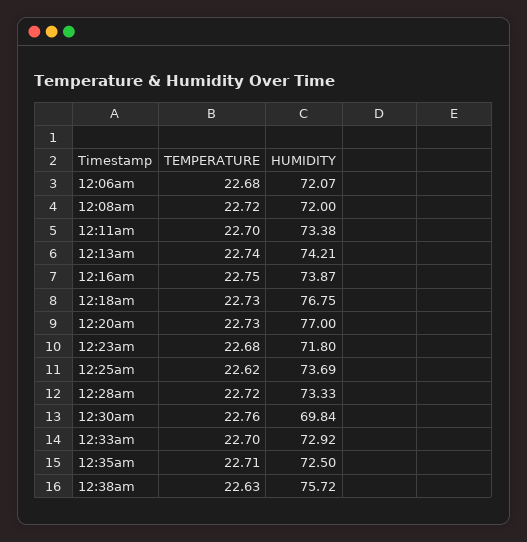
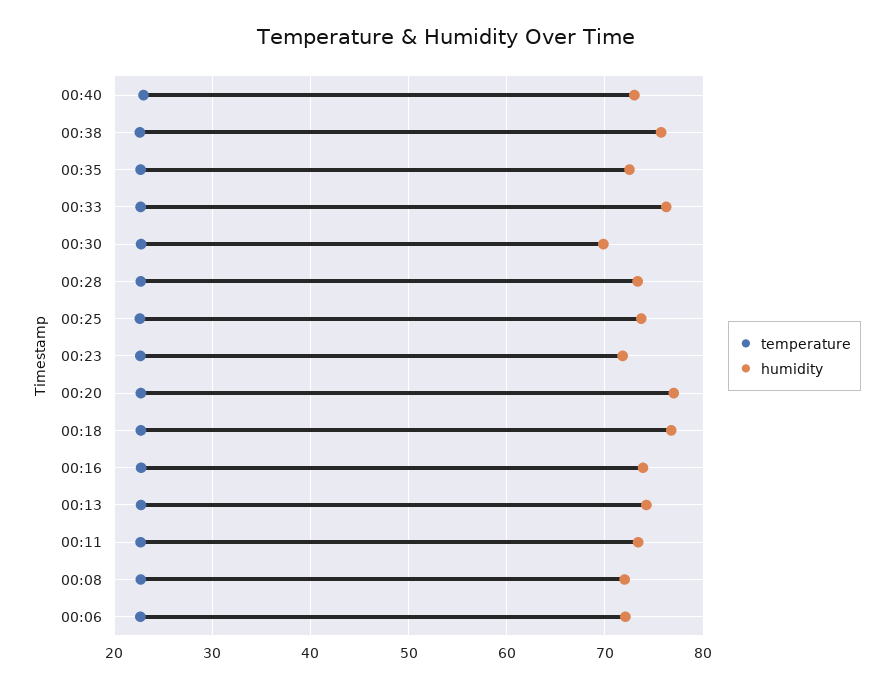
HUMIDITY, 12:33am: 72.92 -> 76
TEMPERATURE, 00:40: none -> 23
HUMIDITY, 00:40: none -> 73

